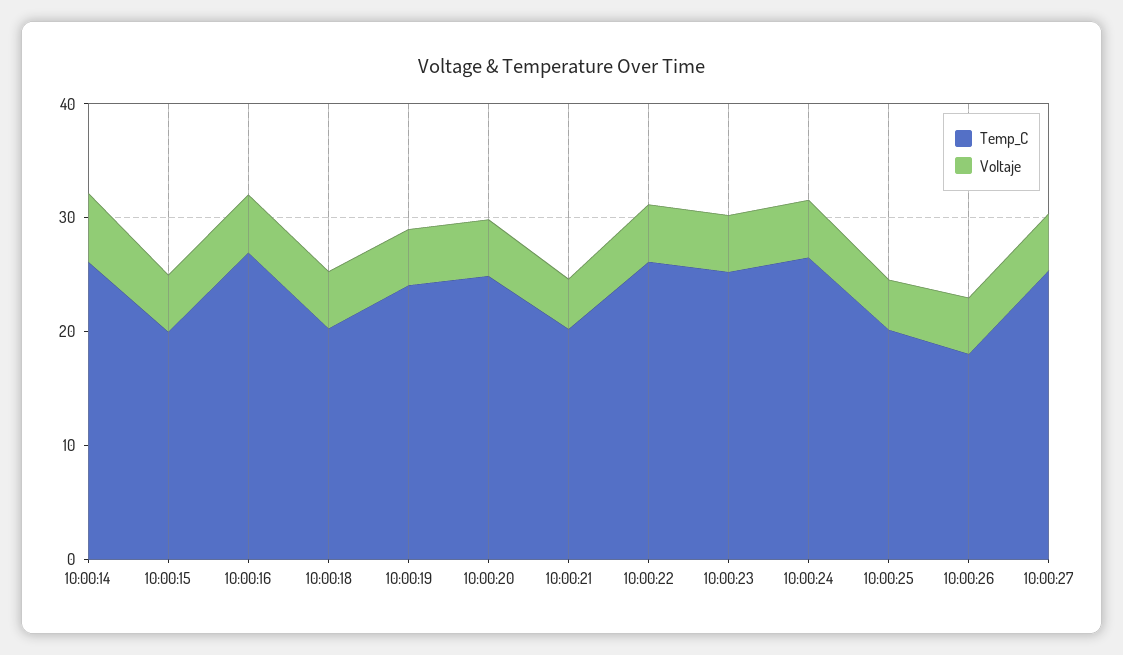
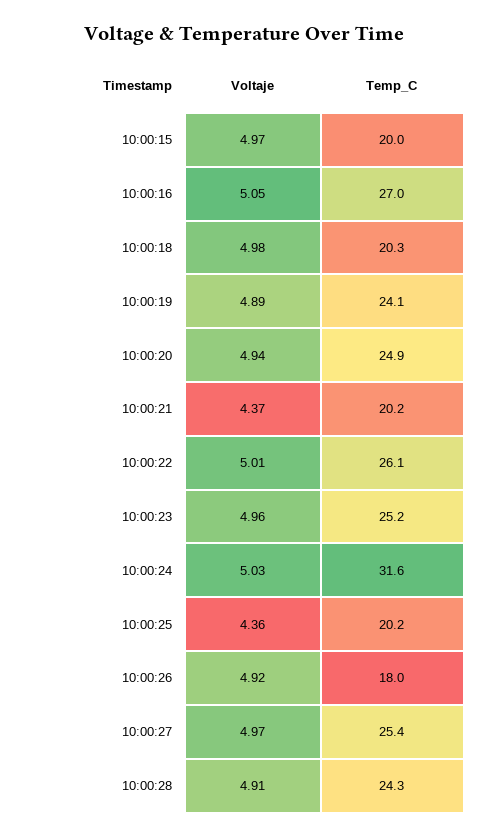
Temp_C, 10:00:14: 26 -> none
Voltaje, 10:00:14: 6 -> none
Temp_C, 10:00:24: 26 -> 31.6
Voltaje, 10:00:28: none -> 4.91
Temp_C, 10:00:28: none -> 24.3

